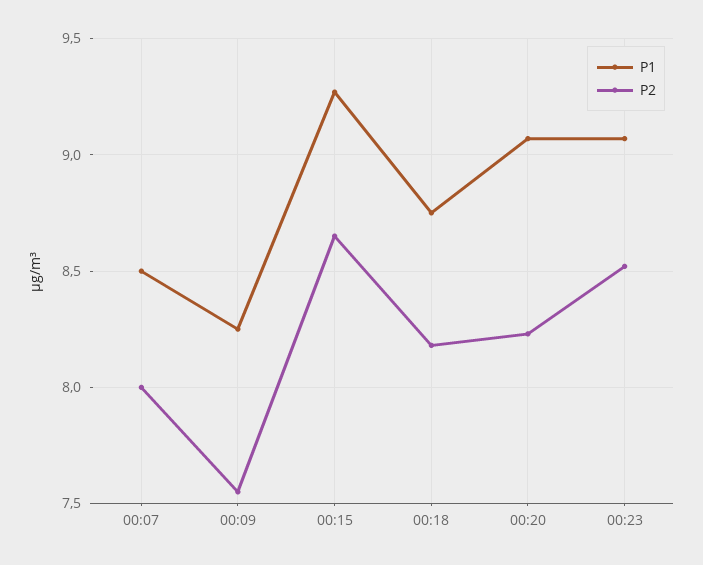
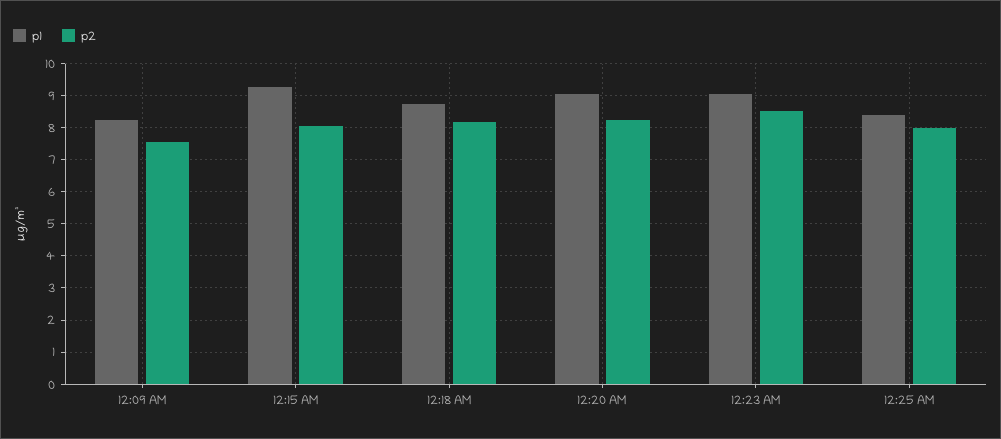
P1, 00:07: 8.5 -> none
P2, 00:07: 8 -> none
P2, 00:15: 8.65 -> 8
P1, 12:25 AM: none -> 8.4
P2, 12:25 AM: none -> 8

